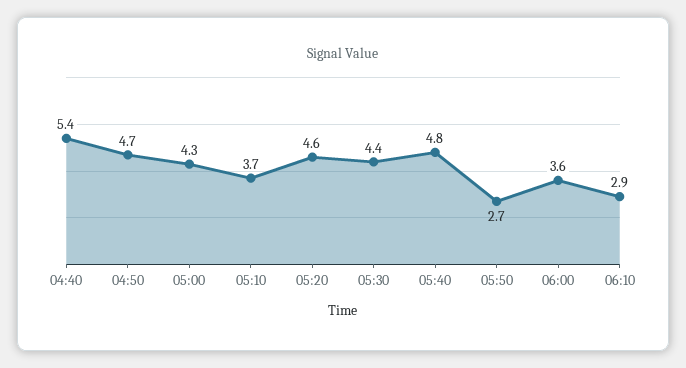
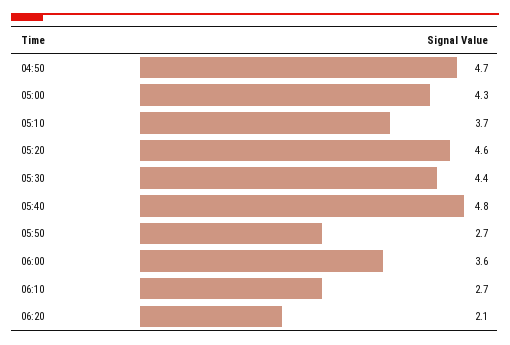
04:40: 5.4 -> none
06:10: 2.9 -> 2.7
06:20: none -> 2.1

